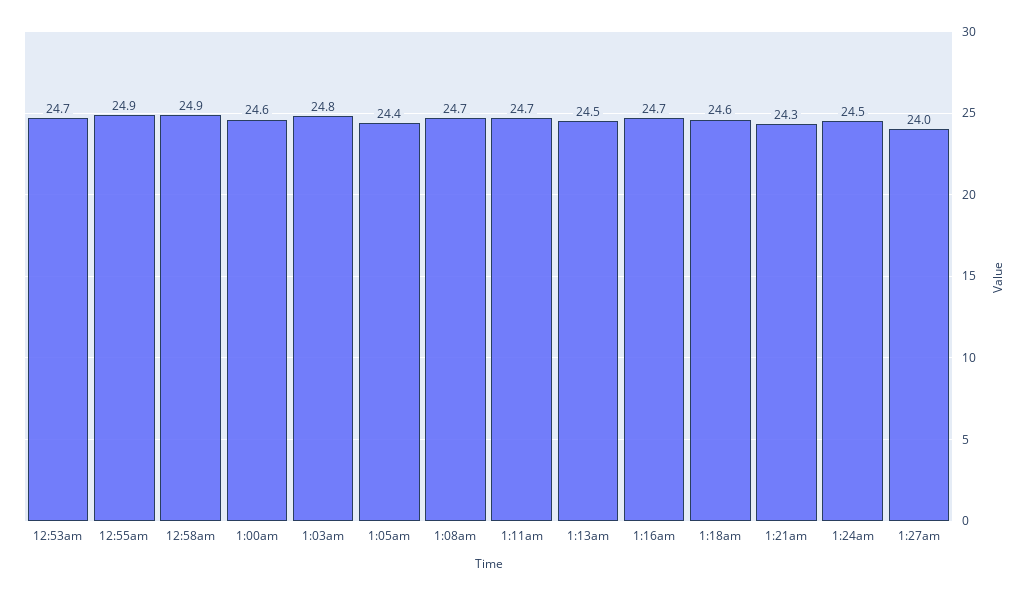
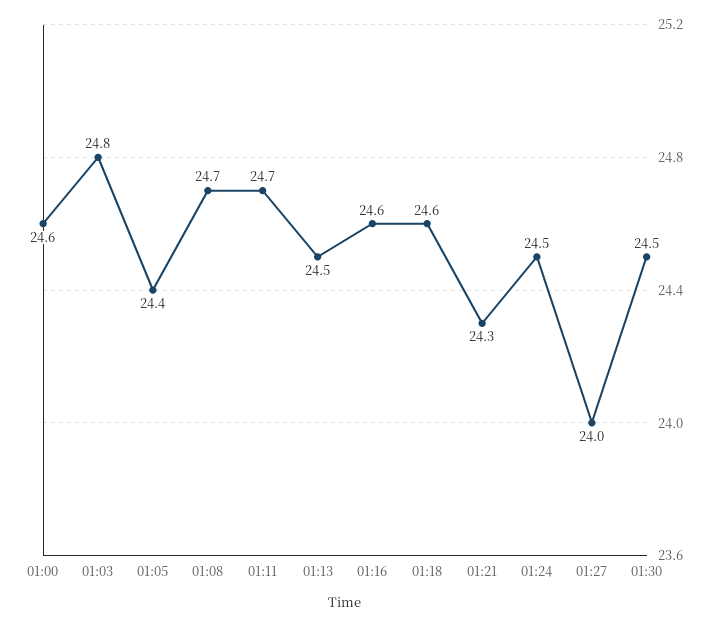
12:53am: 24.7 -> none
12:55am: 24.9 -> none
12:58am: 24.9 -> none
1:16am: 24.7 -> 24.6
01:30: none -> 24.5

